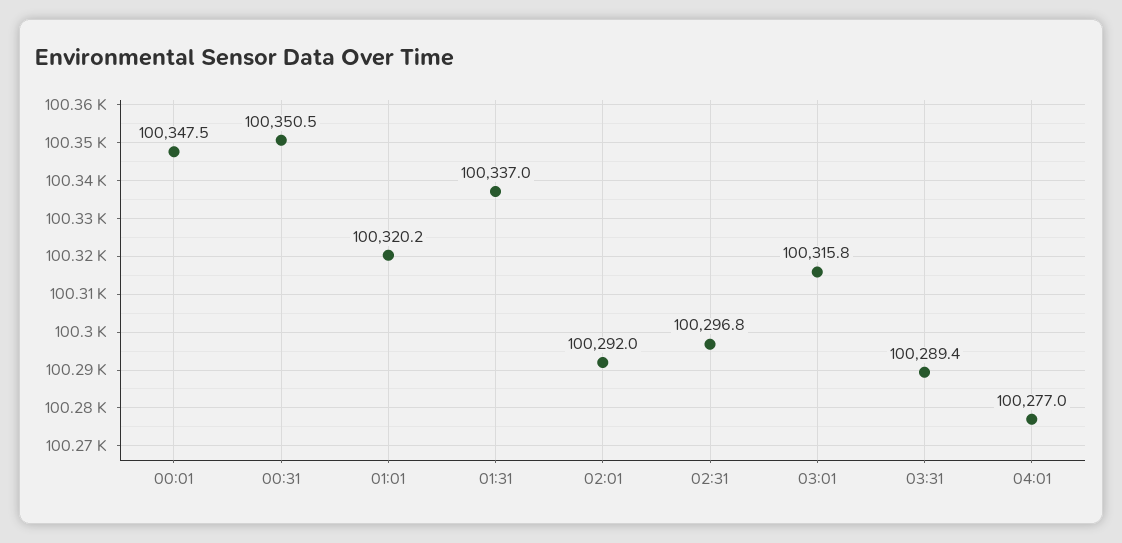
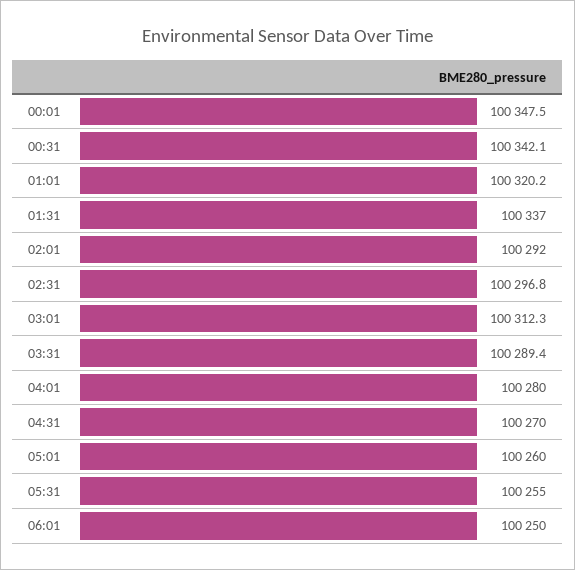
00:31: 100350.5 -> 100342.1
03:01: 100315.8 -> 100312.3
04:01: 100277 -> 100280
04:31: none -> 100270
05:01: none -> 100260
05:31: none -> 100255
06:01: none -> 100250

